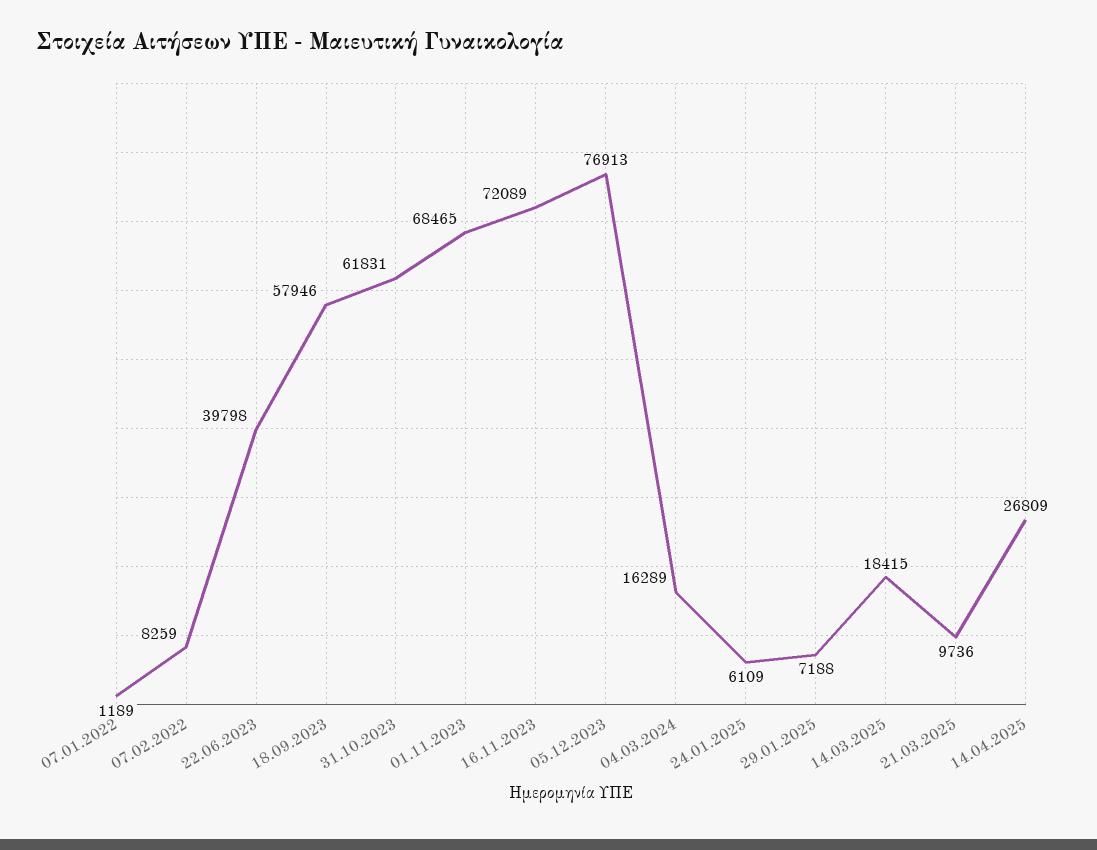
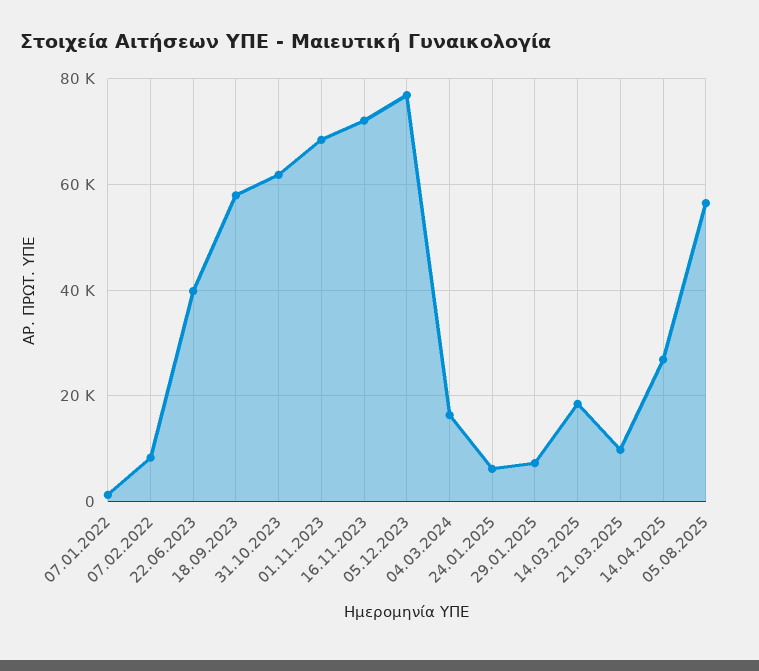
05.08.2025: none -> 56000

